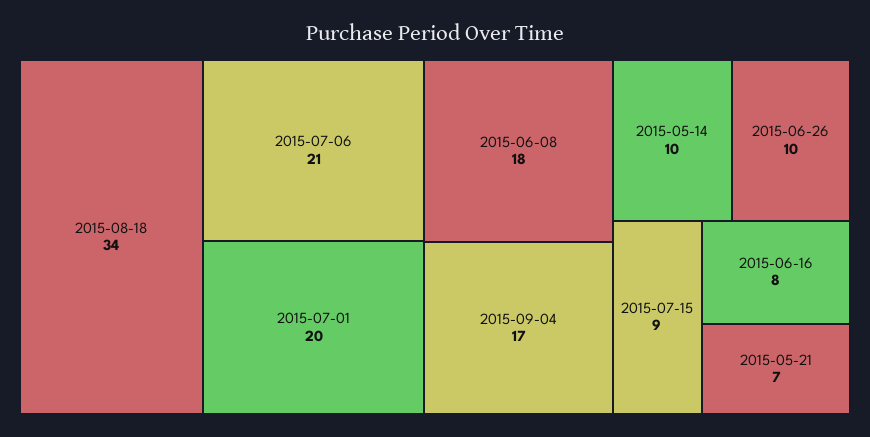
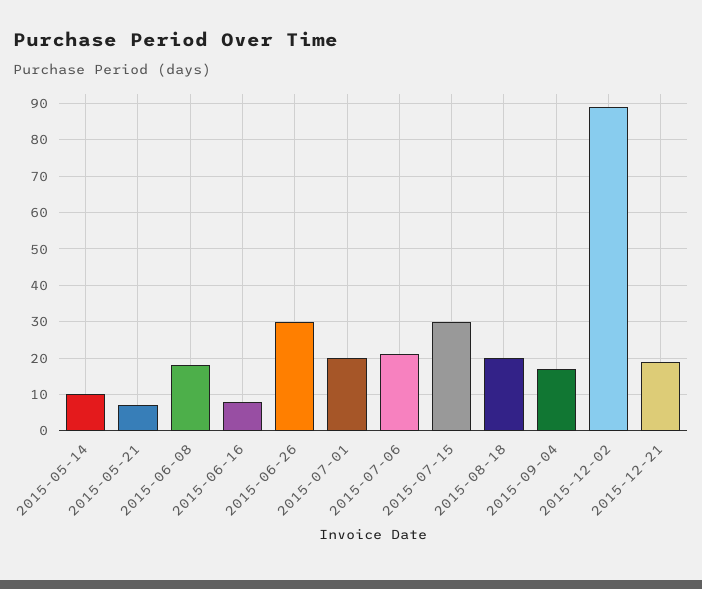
2015-08-18: 34 -> 20
2015-06-26: 10 -> 30
2015-07-15: 9 -> 30
2015-12-02: none -> 90
2015-12-21: none -> 20

